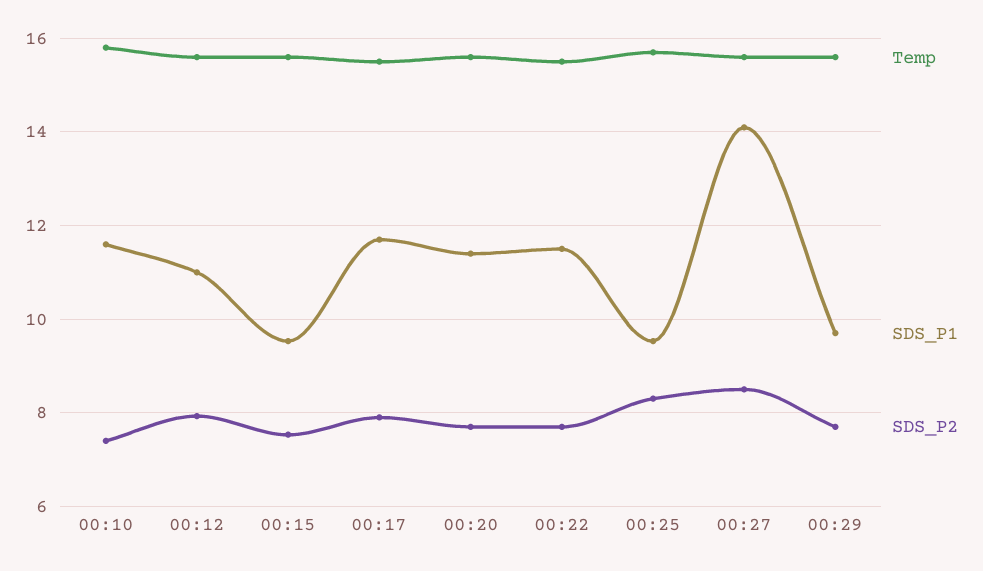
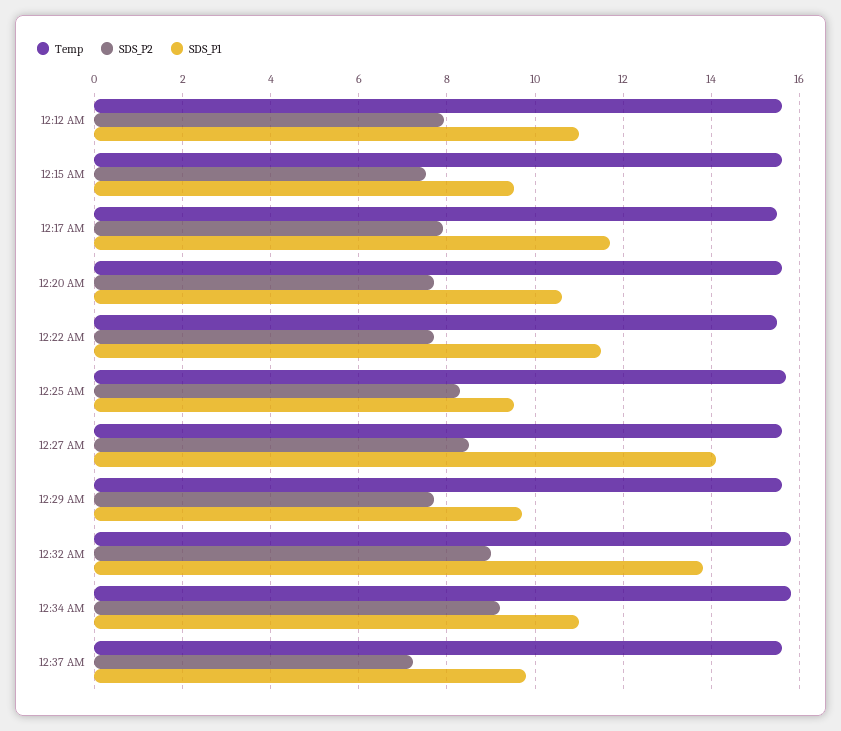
Temp, 00:10: 15.8 -> none
SDS_P1, 00:10: 11.6 -> none
SDS_P2, 00:10: 7.4 -> none
SDS_P1, 00:20: 11.4 -> 10.6
Temp, 12:32 AM: none -> 15.8
SDS_P2, 12:32 AM: none -> 9
SDS_P1, 12:32 AM: none -> 13.8
Temp, 12:34 AM: none -> 15.8
SDS_P2, 12:34 AM: none -> 9.2
SDS_P1, 12:34 AM: none -> 11
Temp, 12:37 AM: none -> 15.6
SDS_P2, 12:37 AM: none -> 7.2
SDS_P1, 12:37 AM: none -> 9.8

